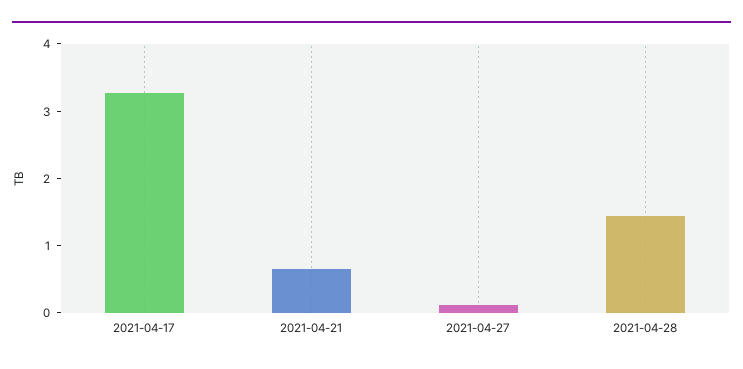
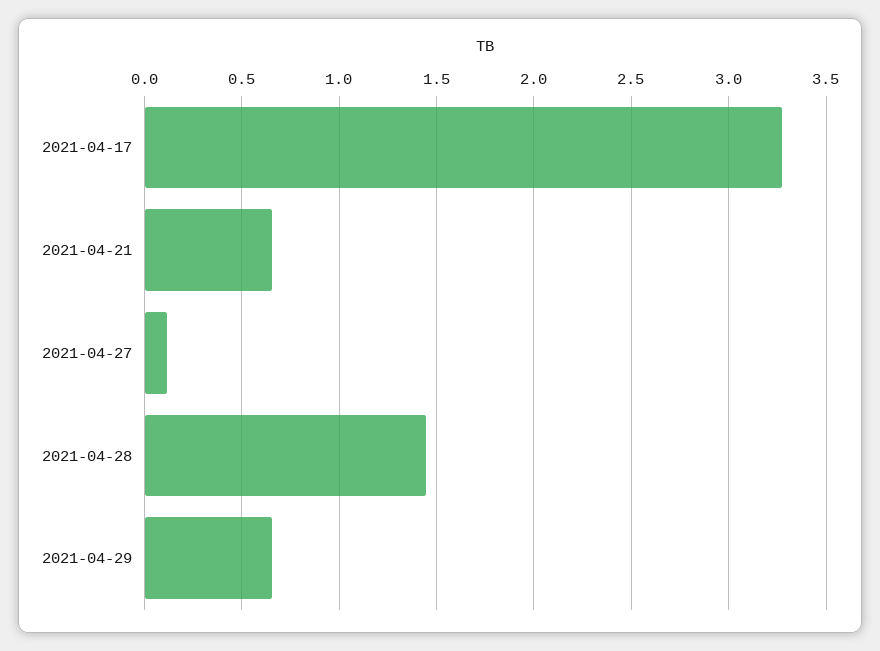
2021-04-29: none -> 0.65

